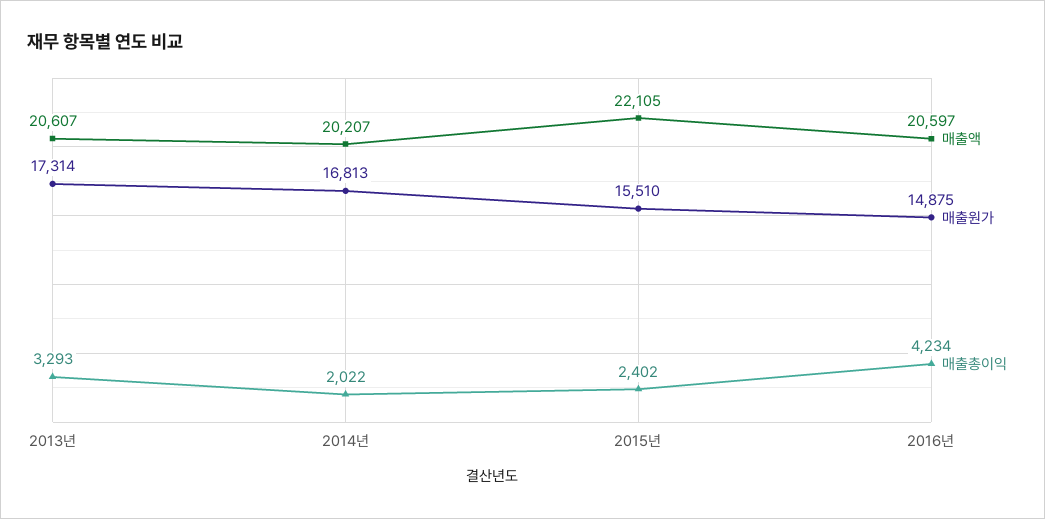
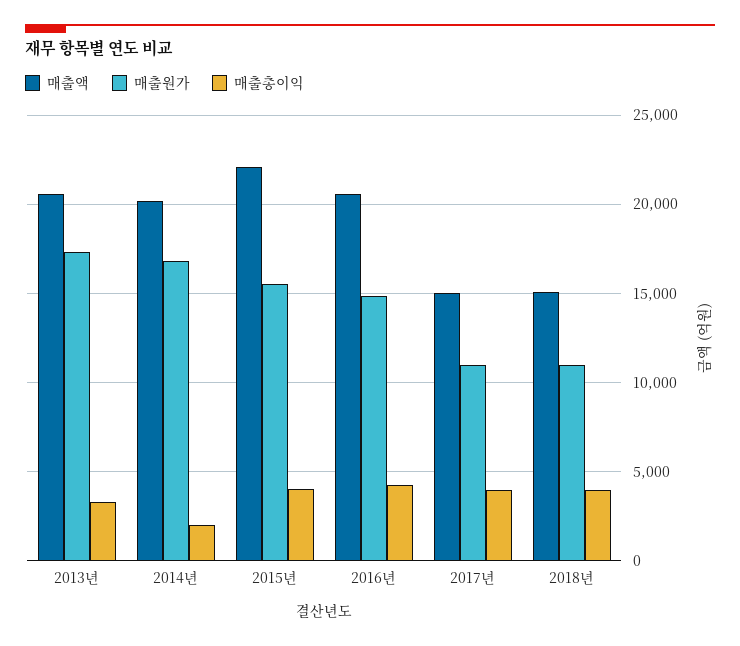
매출총이익, 2015년: 2402 -> 4000
매출액, 2017년: none -> 15000
매출원가, 2017년: none -> 11000
매출총이익, 2017년: none -> 4000
매출액, 2018년: none -> 15000
매출원가, 2018년: none -> 11000
매출총이익, 2018년: none -> 4000

